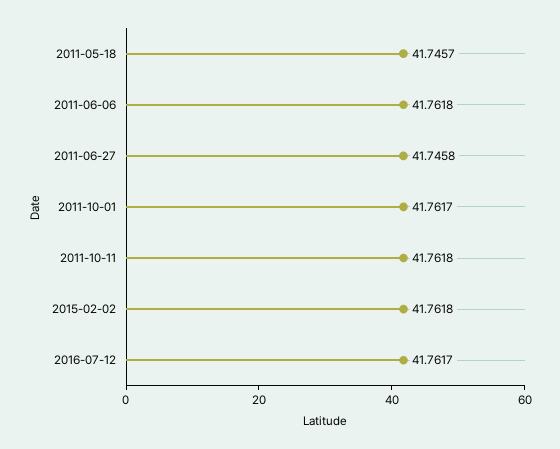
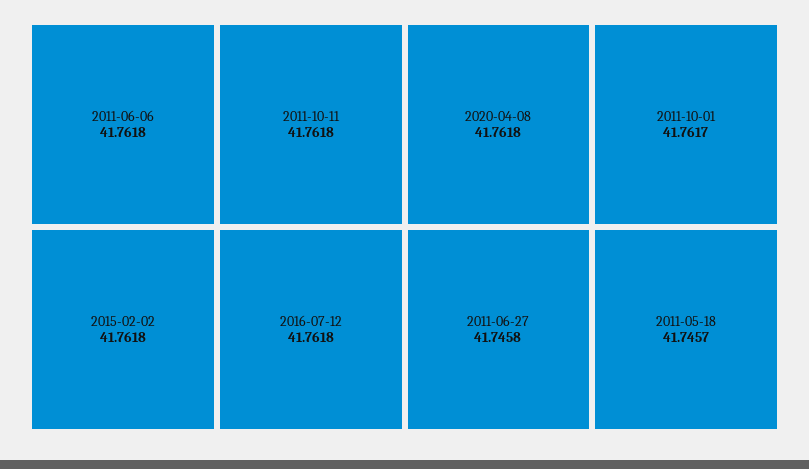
2016-07-12: 41.7617 -> 41.7618
2020-04-08: none -> 41.7618

